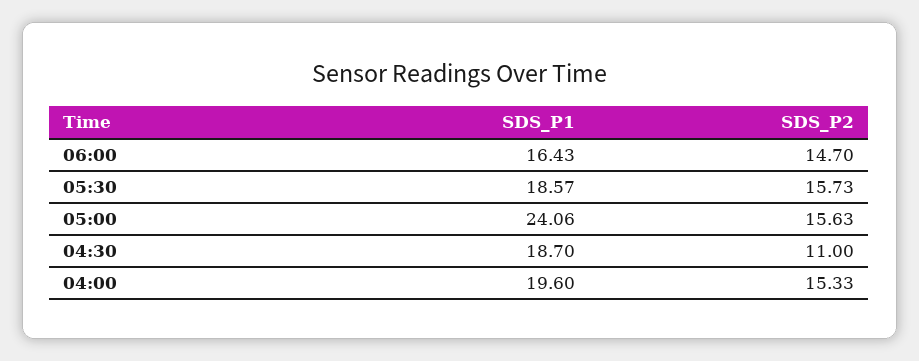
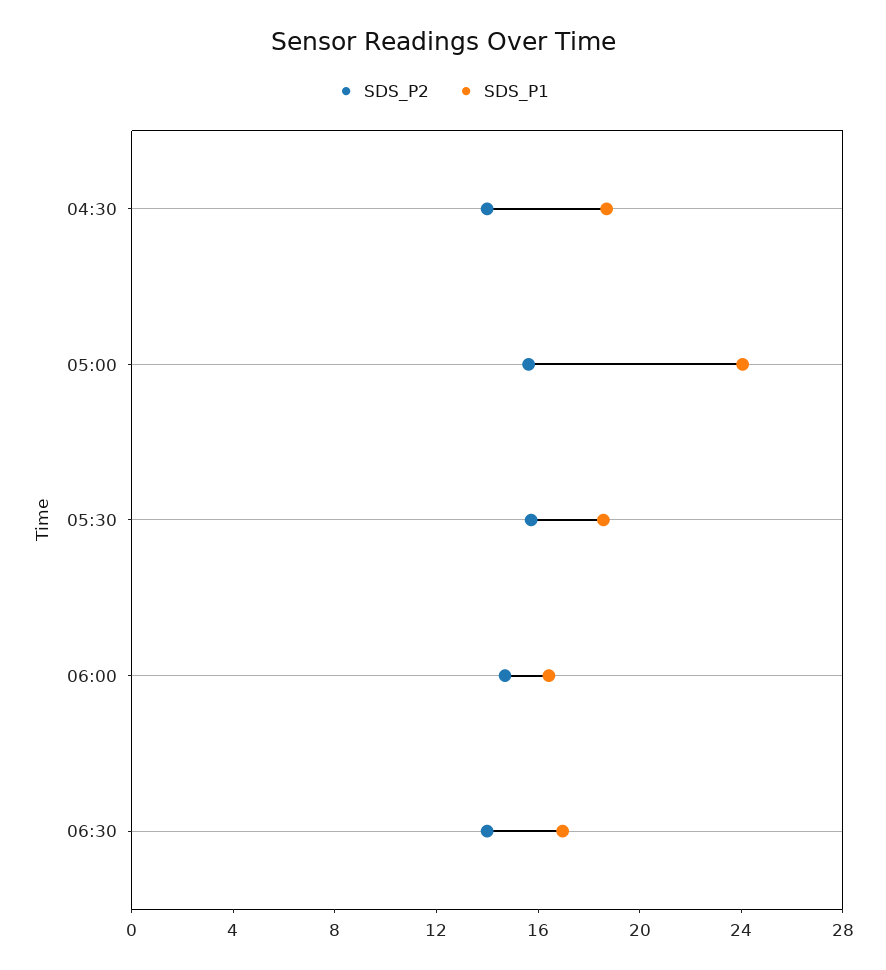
SDS_P2, 04:30: 11 -> 14
SDS_P1, 04:00: 19.6 -> none
SDS_P2, 04:00: 15.33 -> none
SDS_P2, 06:30: none -> 14
SDS_P1, 06:30: none -> 17

